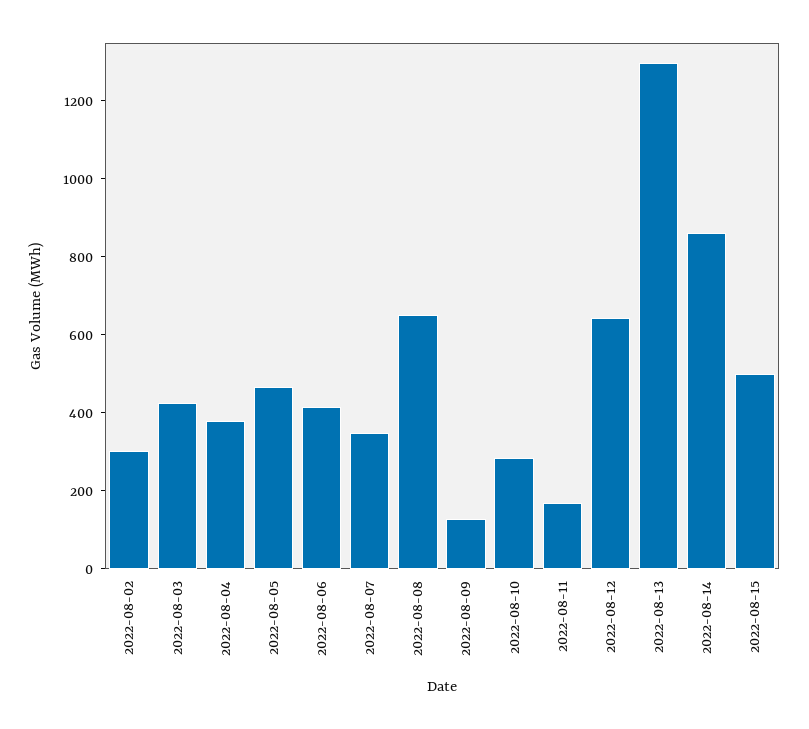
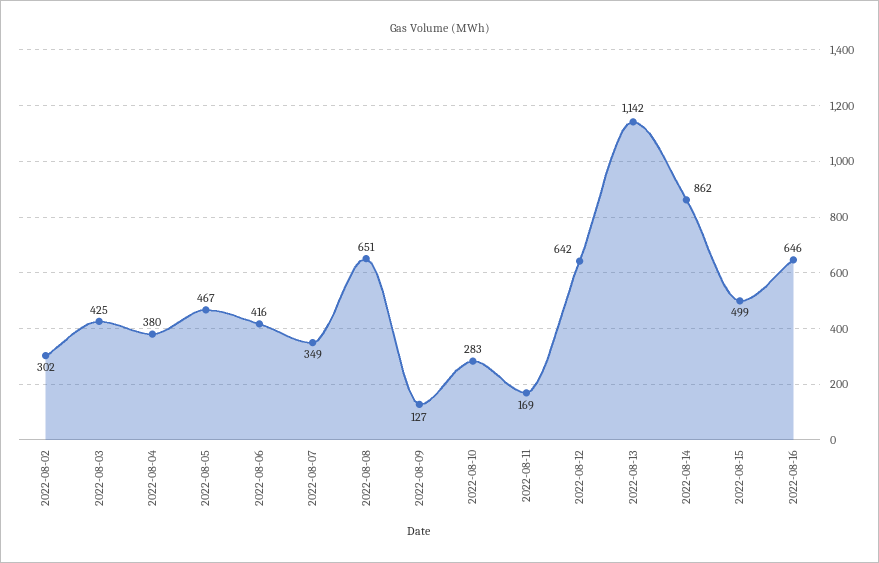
2022-08-13: 1300 -> 1142
2022-08-16: none -> 646

